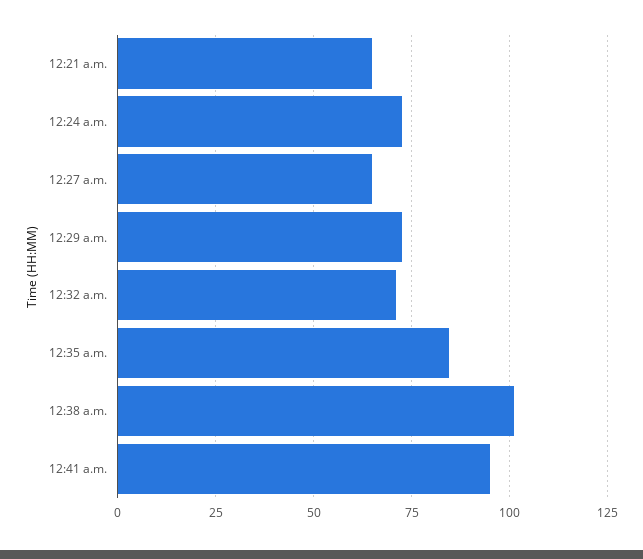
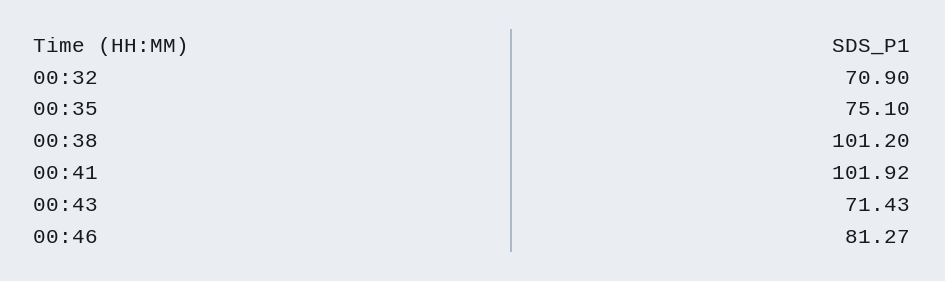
12:21 a.m.: 65 -> none
12:24 a.m.: 72.5 -> none
12:27 a.m.: 65 -> none
12:29 a.m.: 72.5 -> none
12:35 a.m.: 85 -> 75.1
12:41 a.m.: 95 -> 101.92
00:43: none -> 71.43
00:46: none -> 81.27

